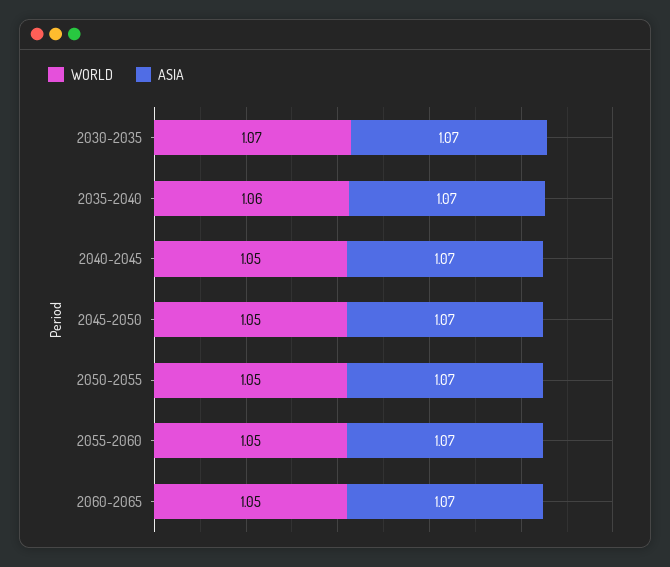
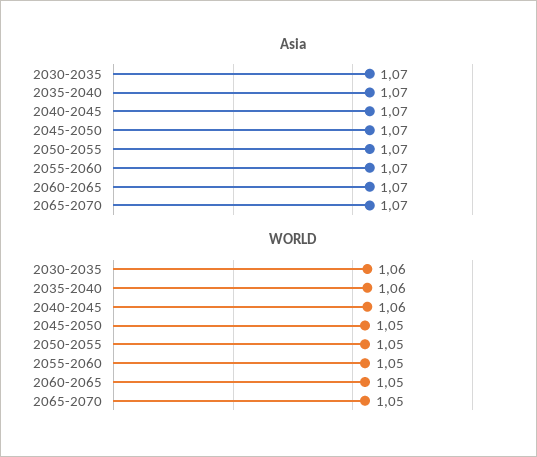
WORLD, 2030-2035: 1.07 -> 1.06
WORLD, 2040-2045: 1.05 -> 1.06
ASIA, 2065-2070: none -> 1.07
WORLD, 2065-2070: none -> 1.05

